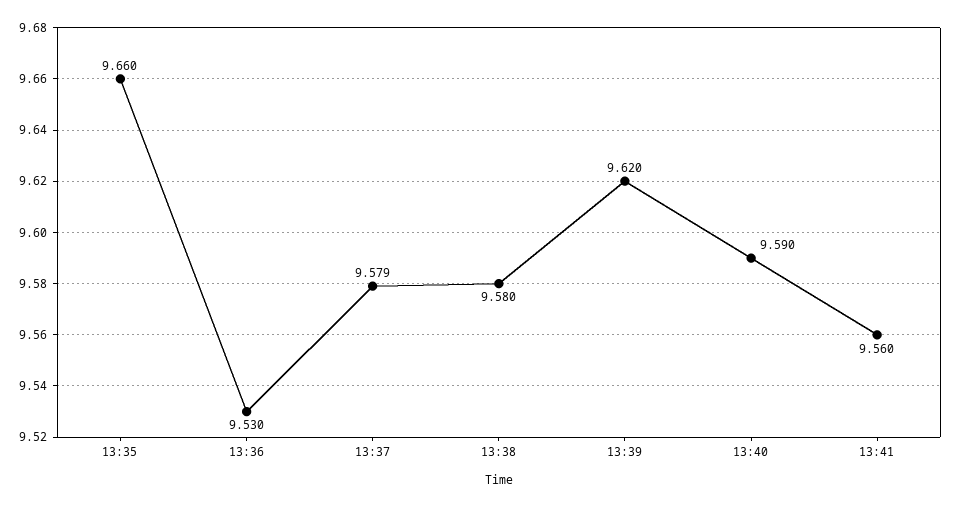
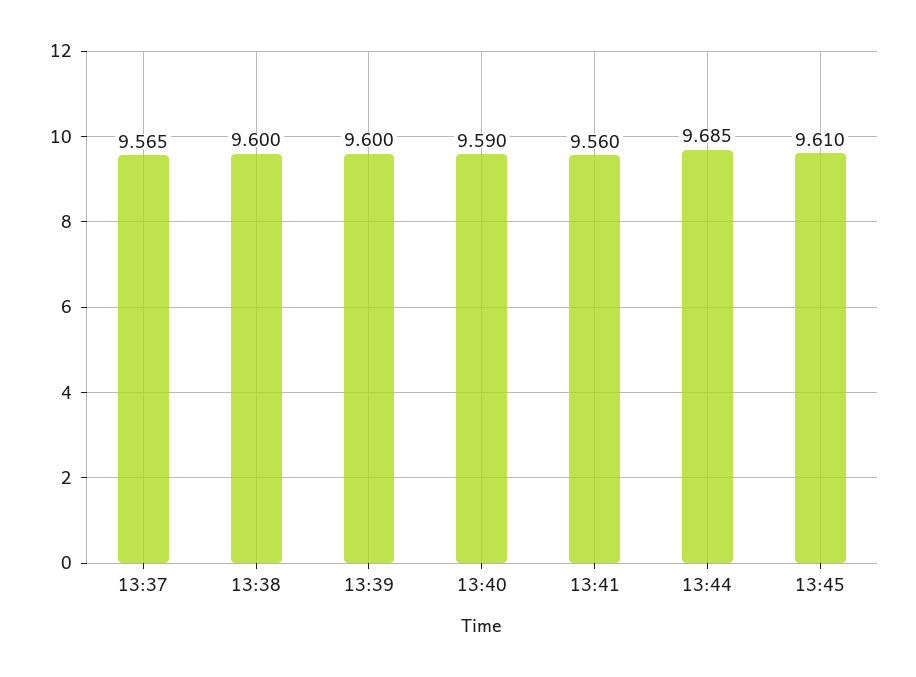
13:35: 9.66 -> none
13:36: 9.53 -> none
13:37: 9.579 -> 9.565
13:38: 9.58 -> 9.6
13:39: 9.62 -> 9.6
13:44: none -> 9.685
13:45: none -> 9.61

